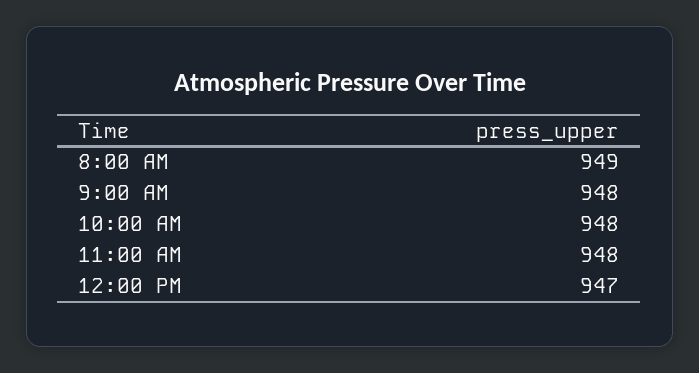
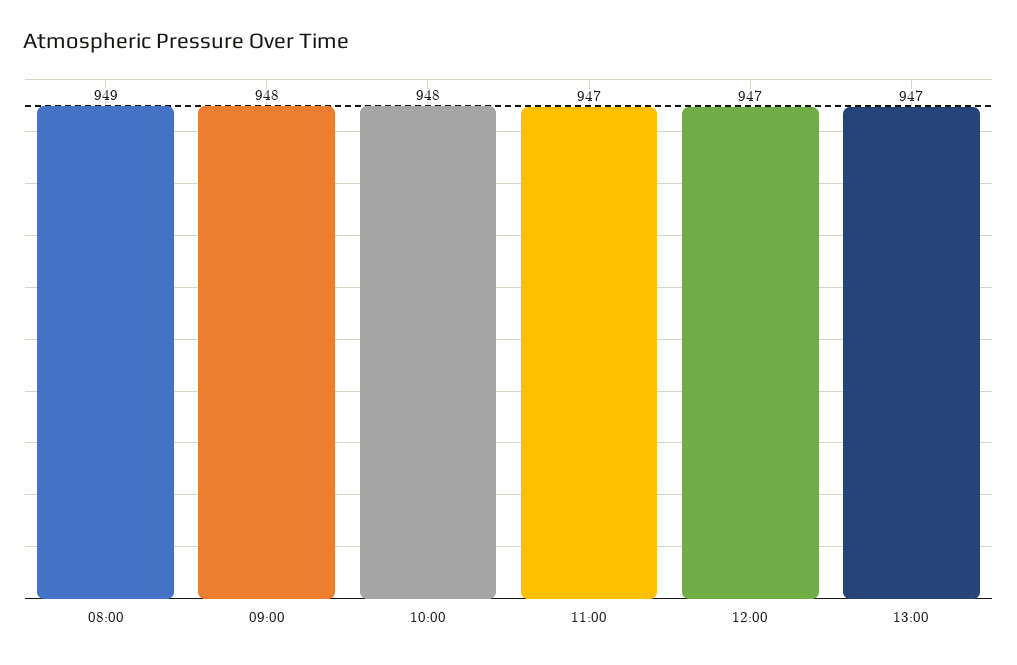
11:00 AM: 948 -> 947
13:00: none -> 947

